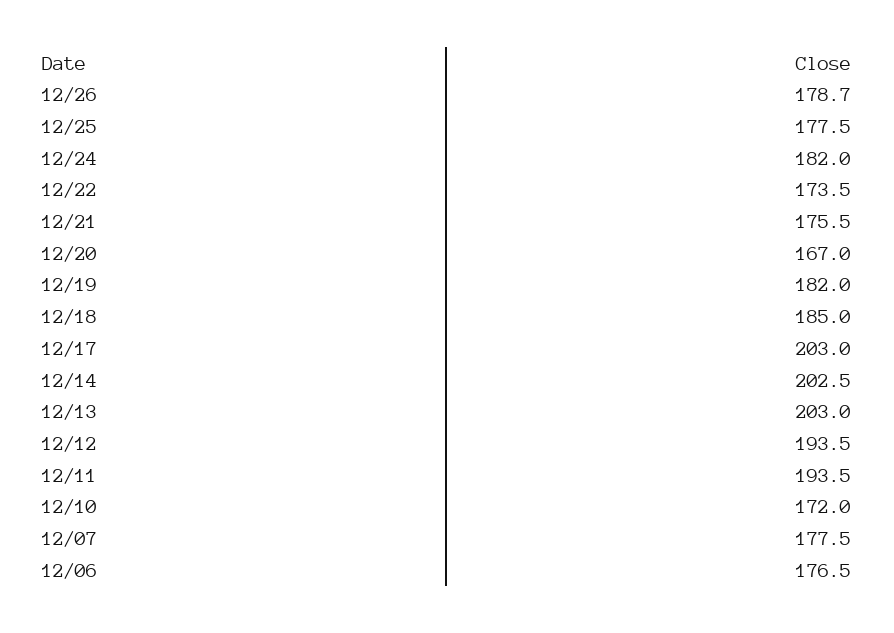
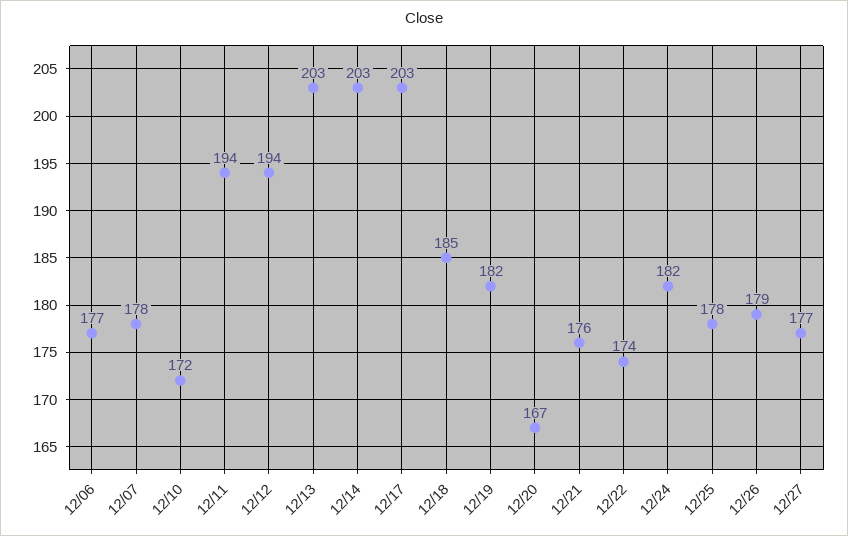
12/27: none -> 177

